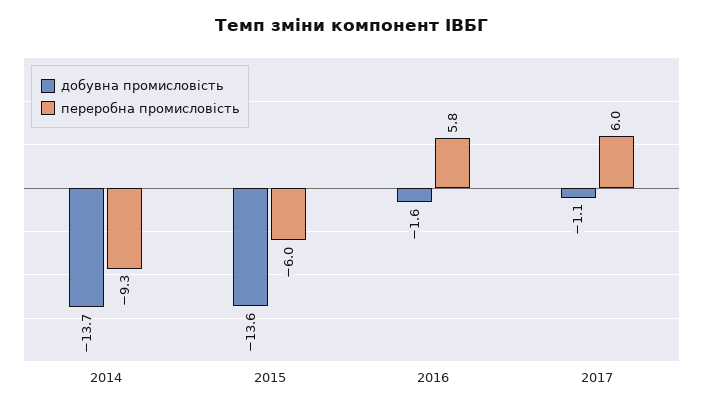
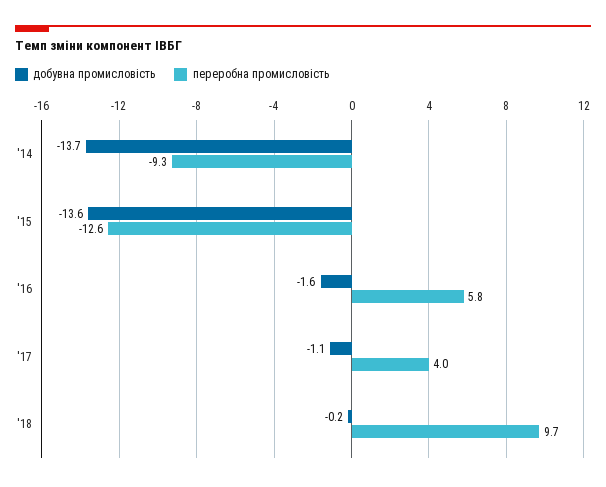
переробна промисловість, 2015: -6 -> -12.6
переробна промисловість, 2017: 6 -> 4
добувна промисловість, '18: none -> -0.2
переробна промисловість, '18: none -> 9.7

